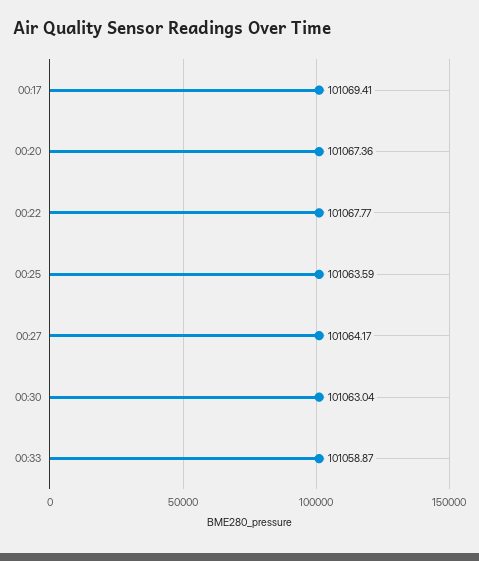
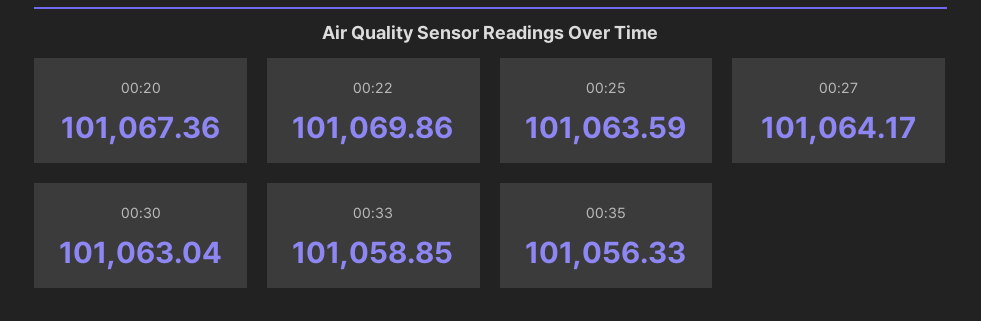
00:17: 101069.41 -> none
00:22: 101067.77 -> 101069.86
00:33: 101058.87 -> 101058.85
00:35: none -> 101056.33

